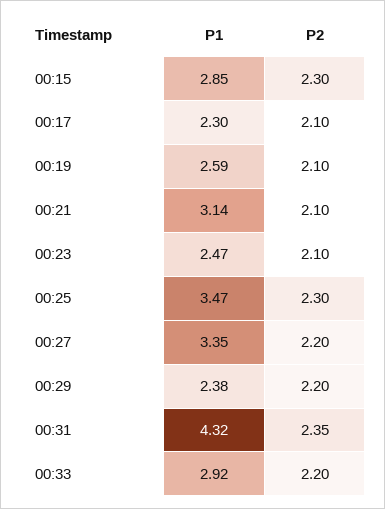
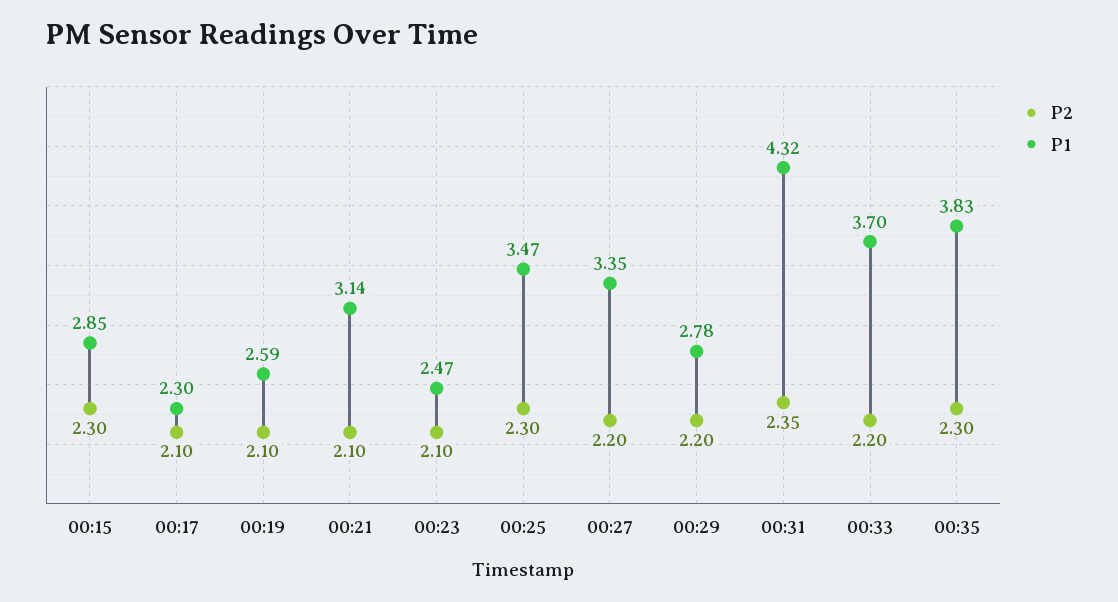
P1, 00:29: 2.38 -> 2.78
P1, 00:33: 2.92 -> 3.7
P2, 00:35: none -> 2.3
P1, 00:35: none -> 3.83

